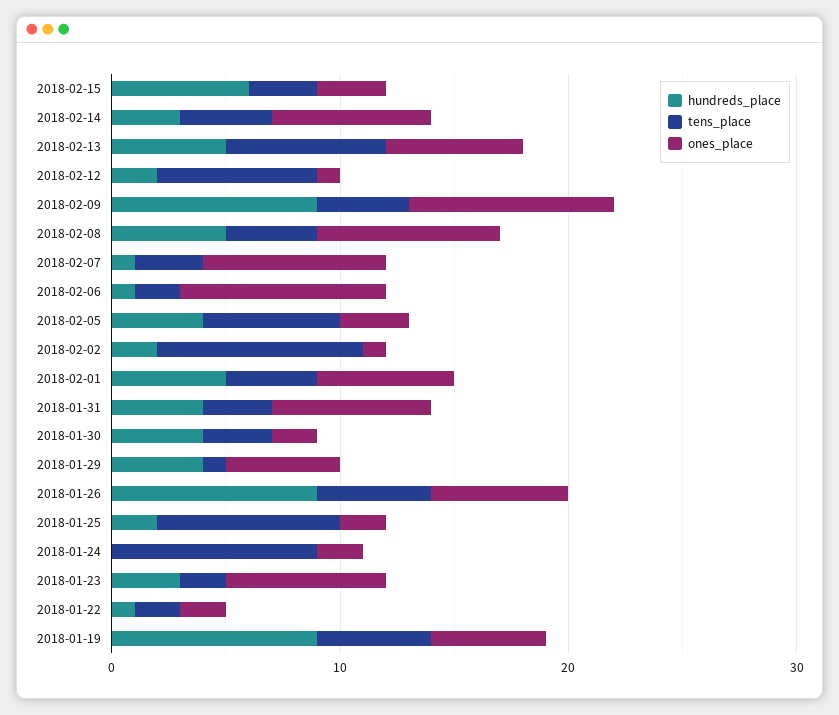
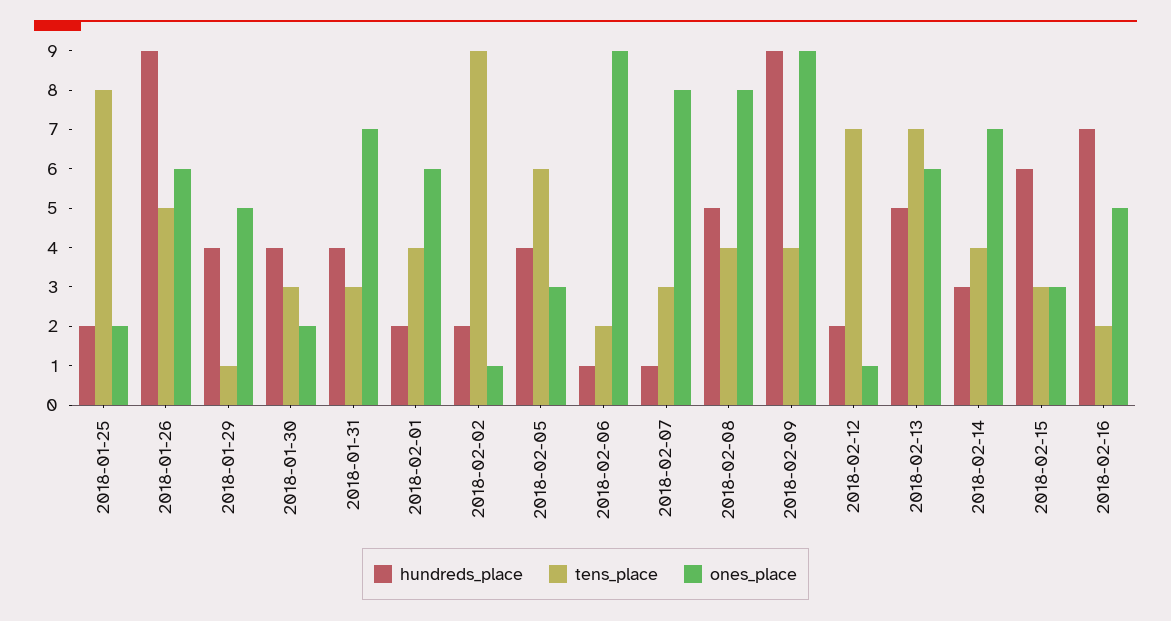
hundreds_place, 2018-02-01: 5 -> 2
hundreds_place, 2018-01-24: 0 -> none
tens_place, 2018-01-24: 9 -> none
ones_place, 2018-01-24: 2 -> none
hundreds_place, 2018-01-23: 3 -> none
tens_place, 2018-01-23: 2 -> none
ones_place, 2018-01-23: 7 -> none
hundreds_place, 2018-01-22: 1 -> none
tens_place, 2018-01-22: 2 -> none
ones_place, 2018-01-22: 2 -> none
hundreds_place, 2018-01-19: 9 -> none
tens_place, 2018-01-19: 5 -> none
ones_place, 2018-01-19: 5 -> none
hundreds_place, 2018-02-16: none -> 7
tens_place, 2018-02-16: none -> 2
ones_place, 2018-02-16: none -> 5

